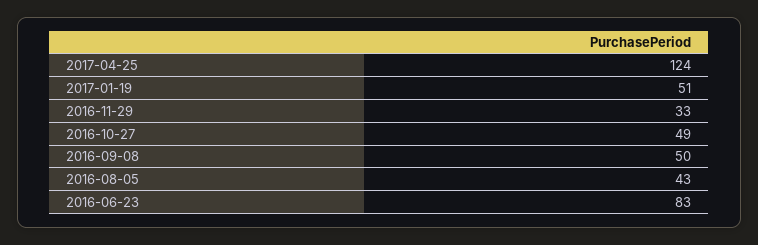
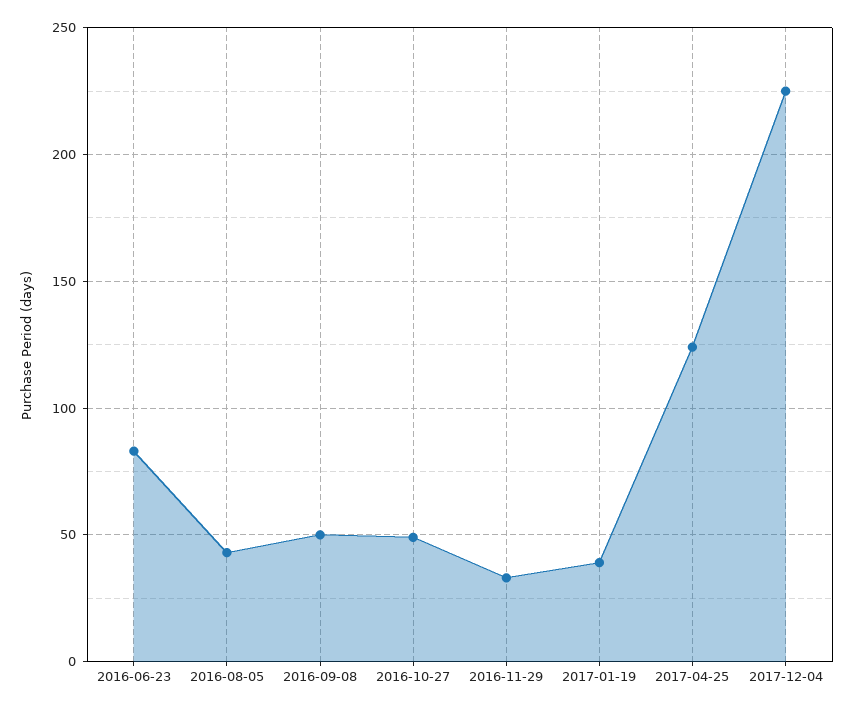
2017-01-19: 51 -> 40
2017-12-04: none -> 225

